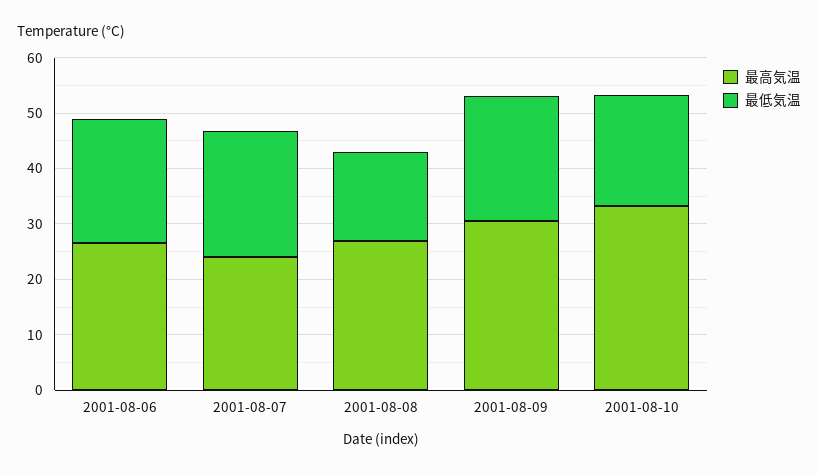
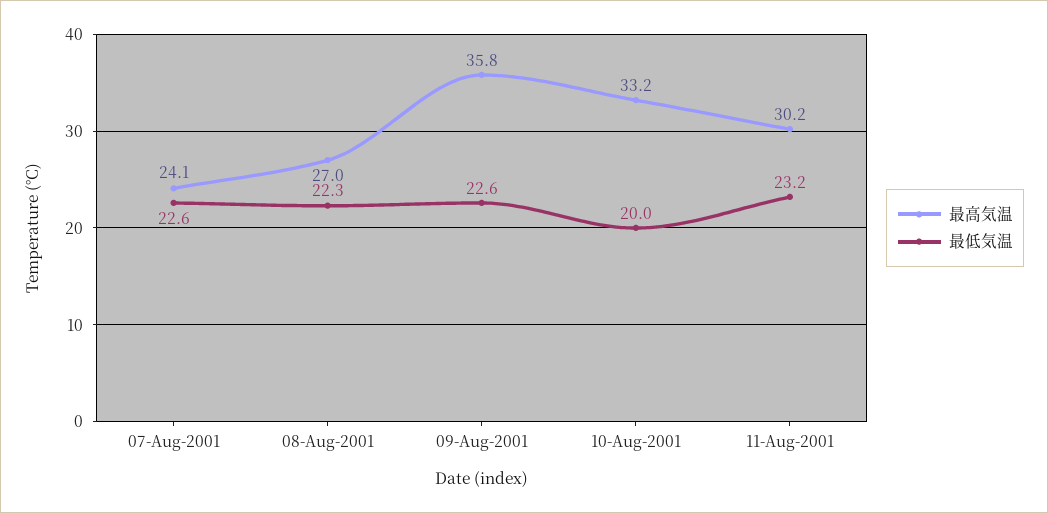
最高気温, 2001-08-06: 26 -> none
最低気温, 2001-08-06: 22 -> none
最低気温, 2001-08-08: 16 -> 22.3
最高気温, 2001-08-09: 30 -> 35.8
最高気温, 11-Aug-2001: none -> 30.2
最低気温, 11-Aug-2001: none -> 23.2

